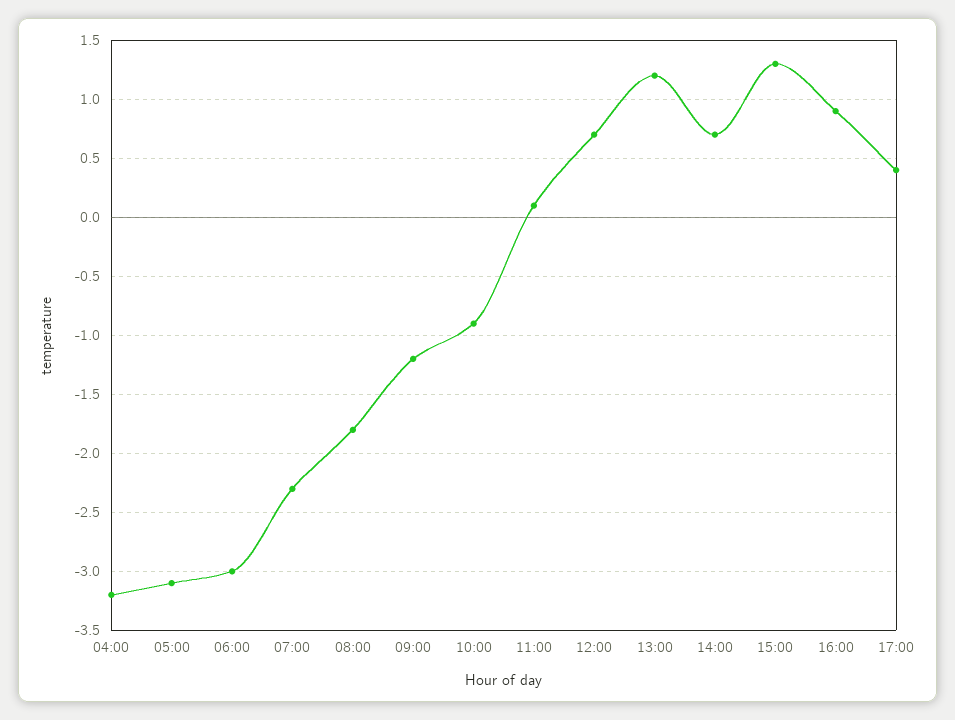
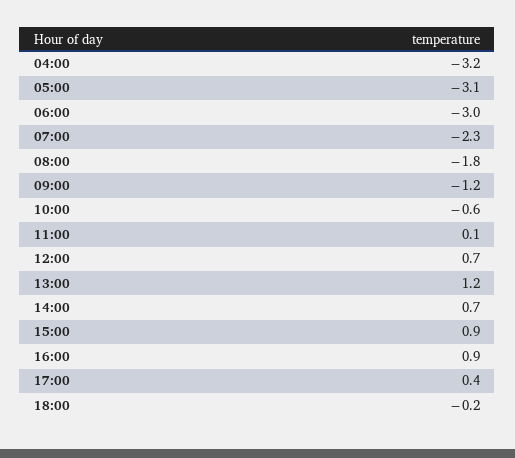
10:00: -0.9 -> -0.6
15:00: 1.3 -> 0.9
18:00: none -> -0.2

